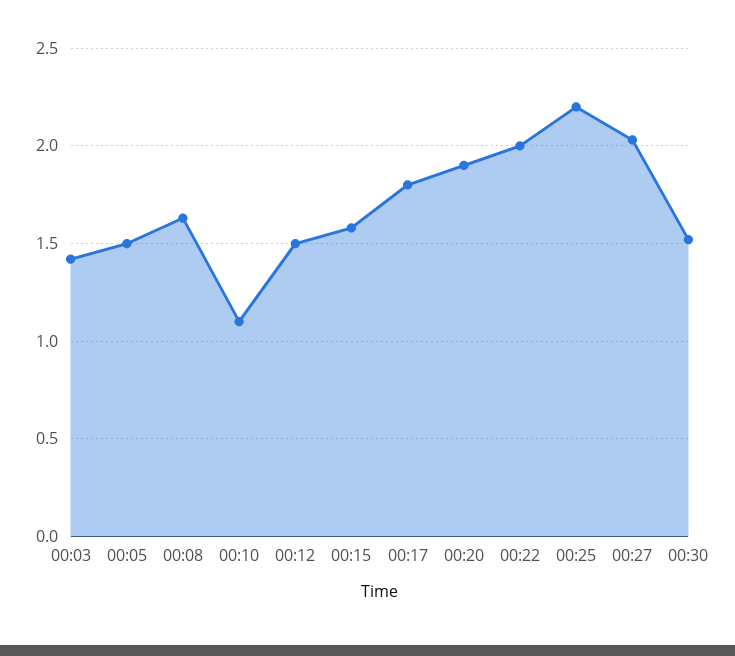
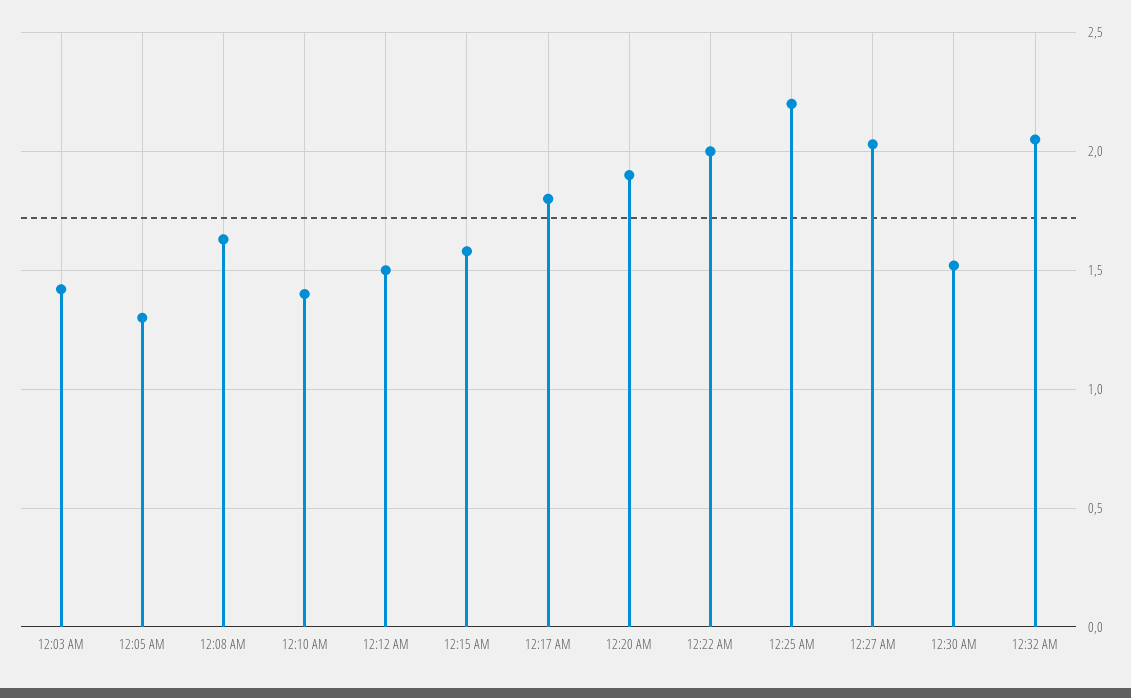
00:05: 1.5 -> 1.3
00:10: 1.1 -> 1.4
12:32 AM: none -> 2.05

